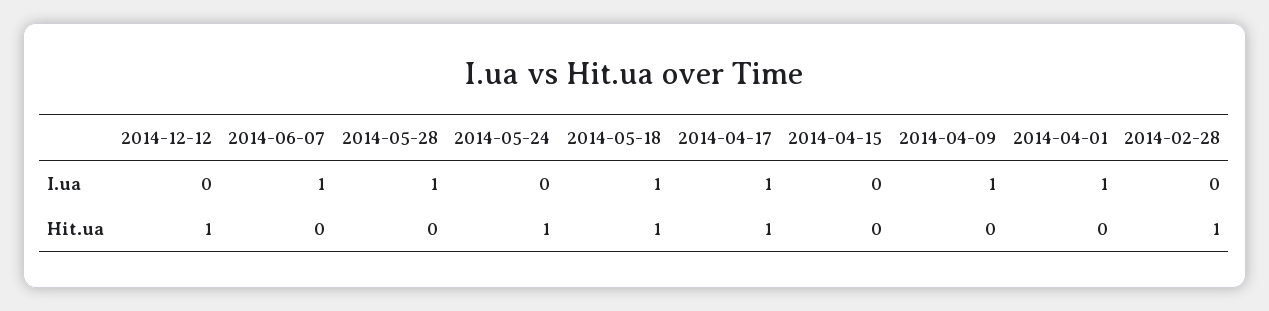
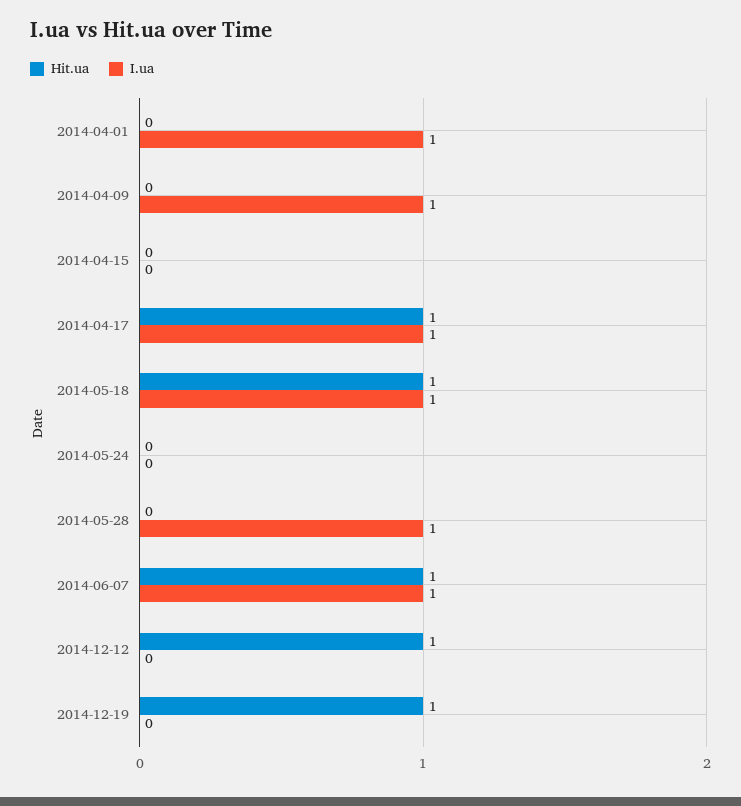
I.ua, 2014-02-28: 0 -> none
Hit.ua, 2014-06-07: 0 -> 1
Hit.ua, 2014-05-24: 1 -> 0
Hit.ua, 2014-02-28: 1 -> none
Hit.ua, 2014-12-19: none -> 1
I.ua, 2014-12-19: none -> 0

